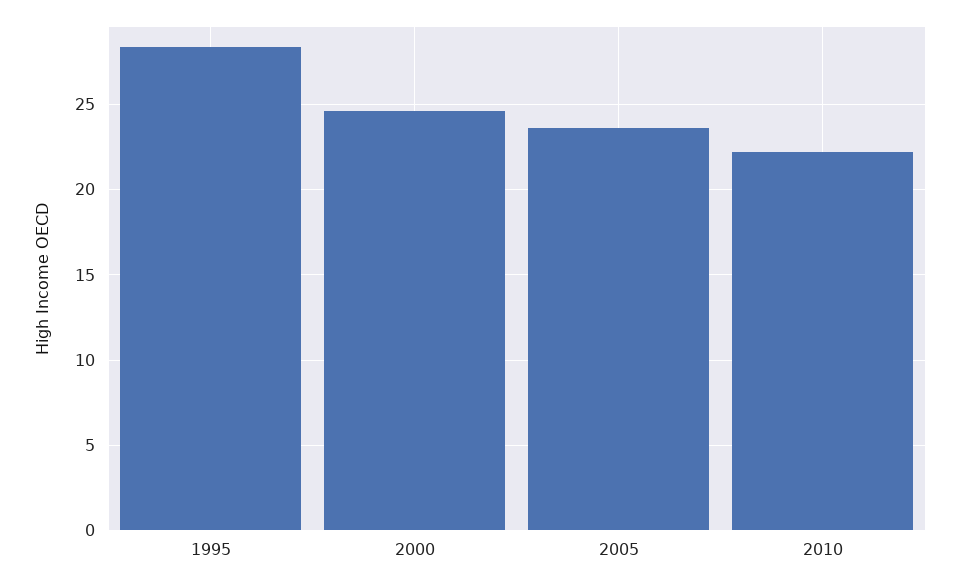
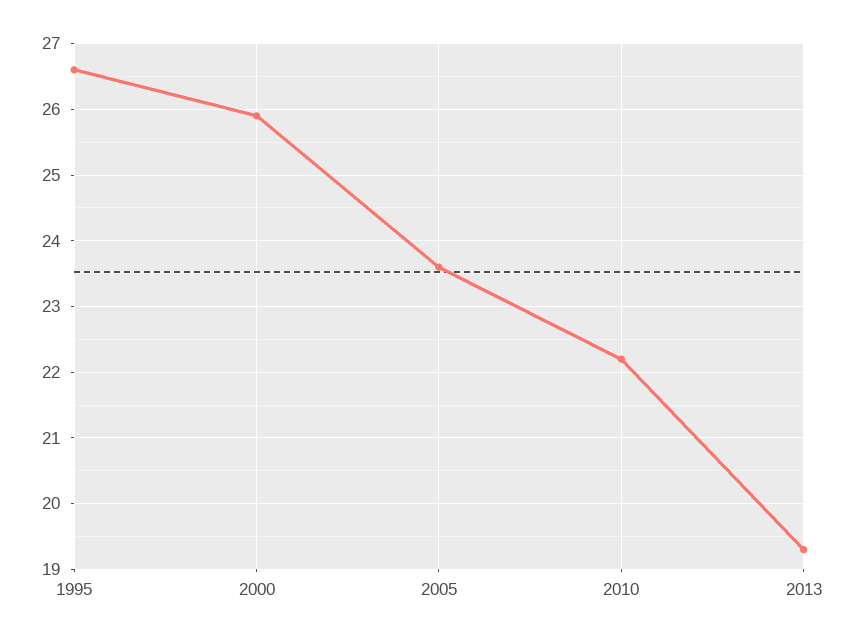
1995: 28.5 -> 26.6
2000: 24.5 -> 25.9
2013: none -> 19.3

